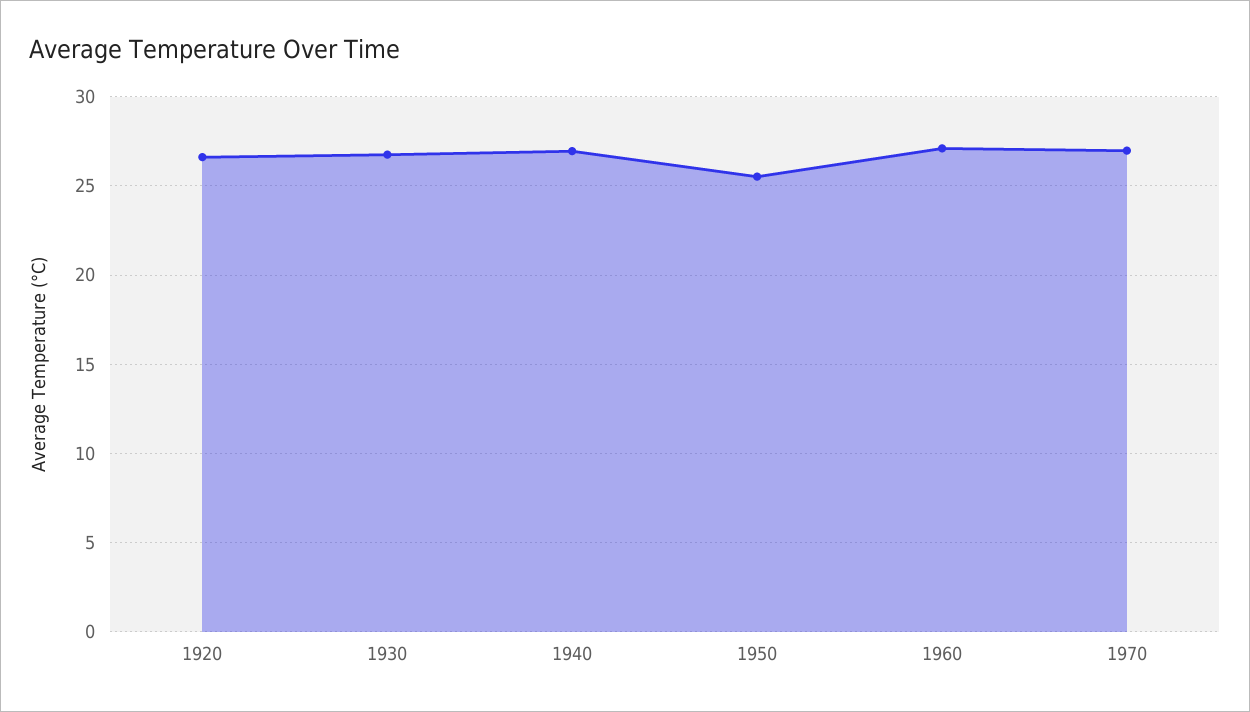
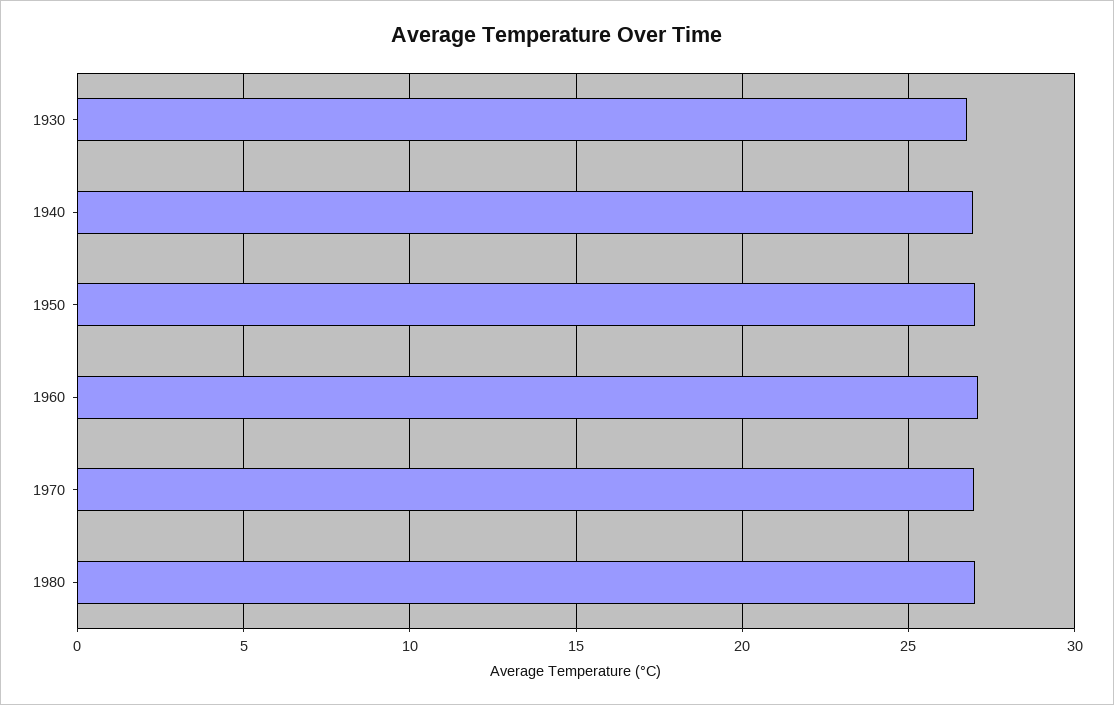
1920: 26.5 -> none
1950: 25.5 -> 27
1980: none -> 27

